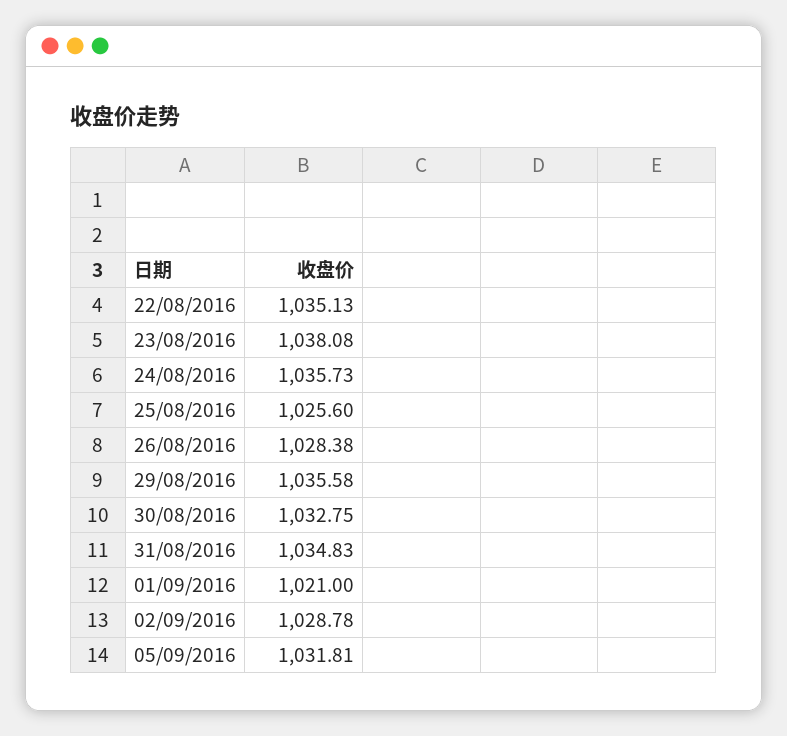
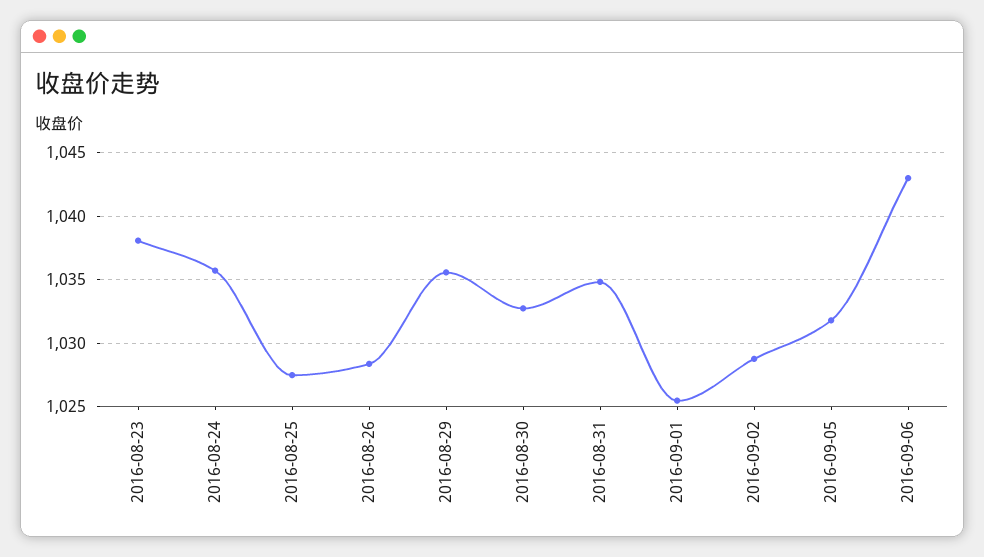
22/08/2016: 1035.13 -> none
25/08/2016: 1025.6 -> 1027.5
01/09/2016: 1021 -> 1025.5
2016-09-06: none -> 1043

